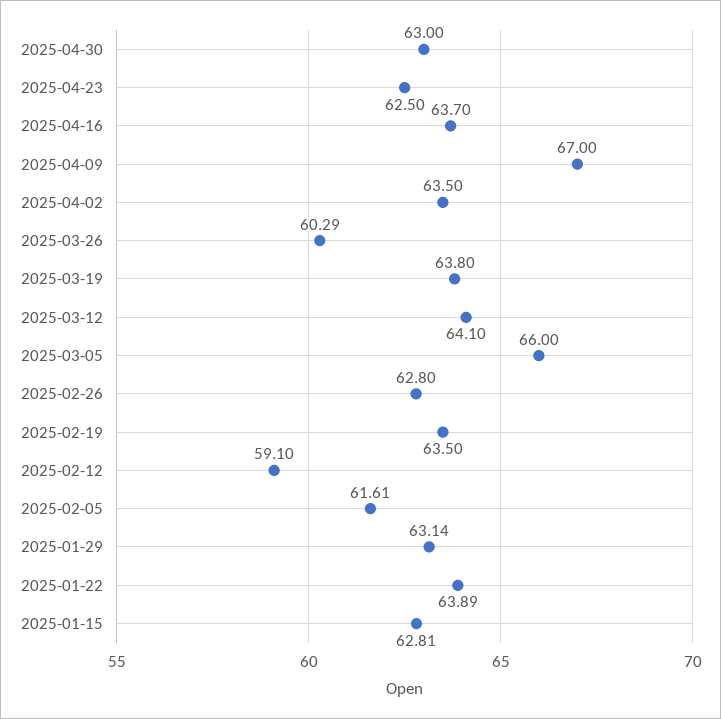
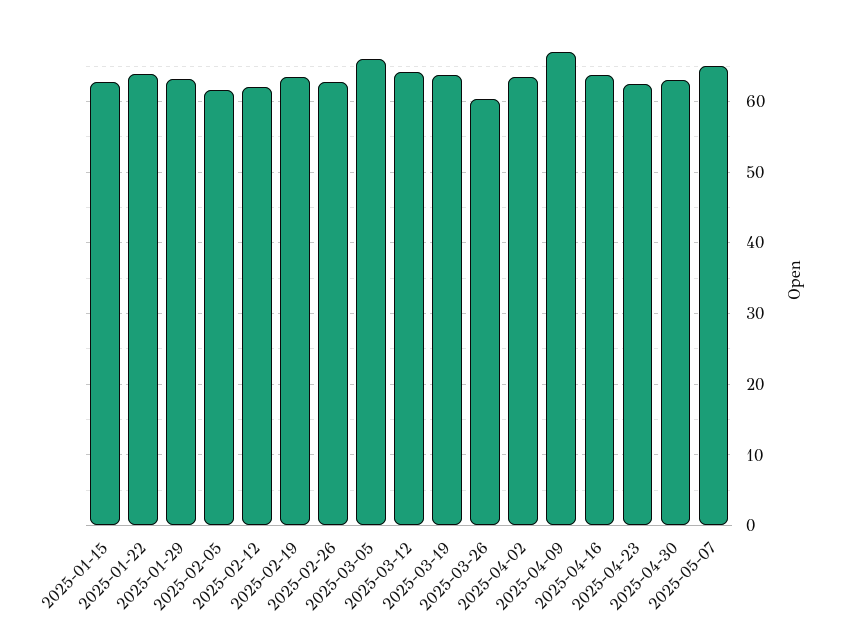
2025-02-12: 59.1 -> 62
2025-05-07: none -> 65

